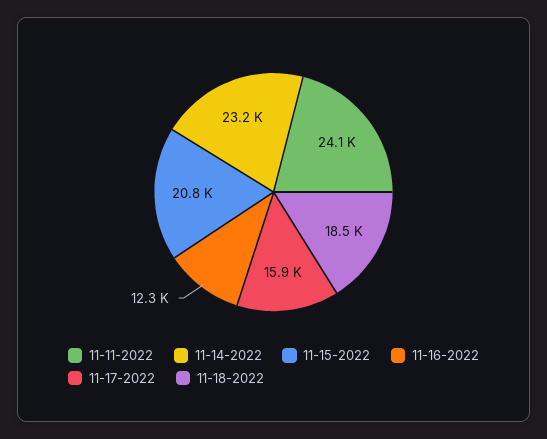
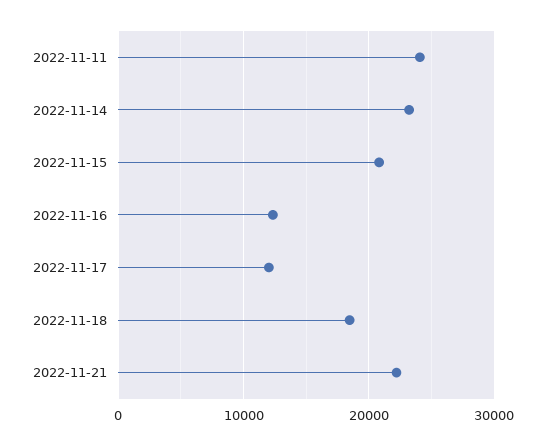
11-17-2022: 15900 -> 12000
2022-11-21: none -> 22000

